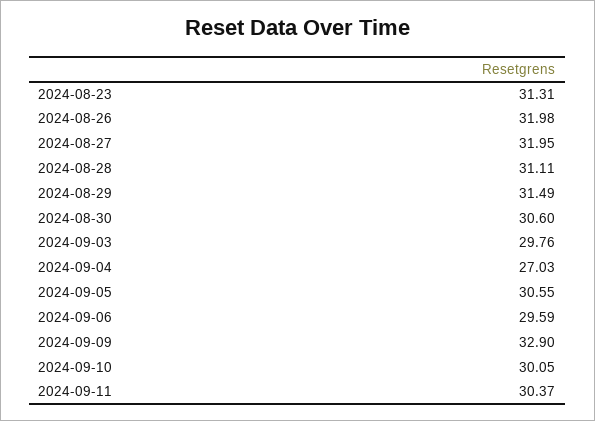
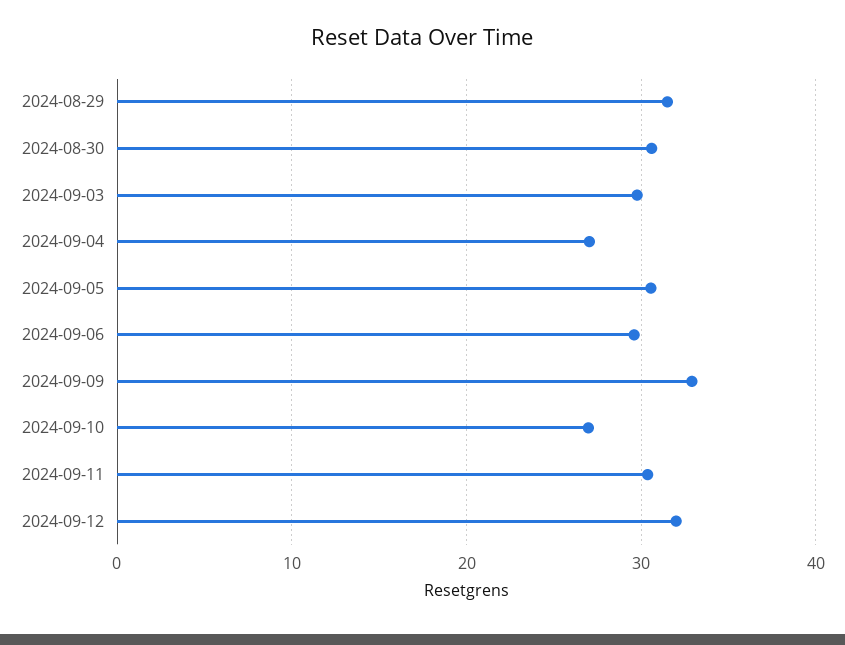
2024-08-23: 31.31 -> none
2024-08-26: 31.98 -> none
2024-08-27: 31.95 -> none
2024-08-28: 31.11 -> none
2024-09-10: 30.05 -> 27
2024-09-12: none -> 32

